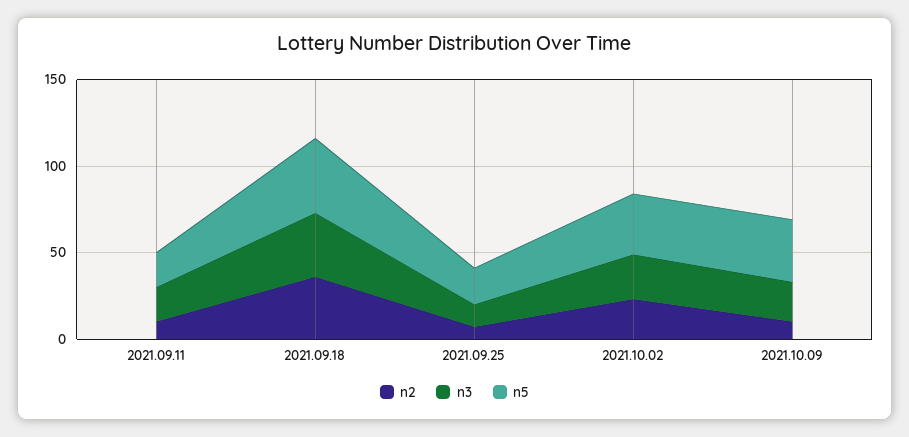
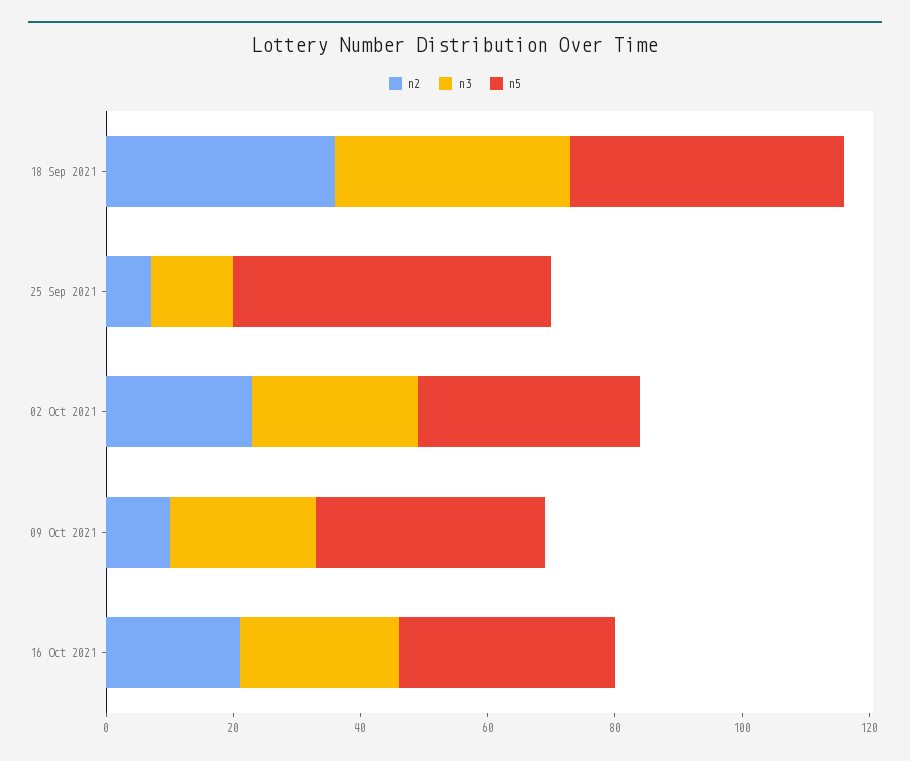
n2, 2021.09.11: 10 -> none
n3, 2021.09.11: 20 -> none
n5, 2021.09.11: 20 -> none
n5, 2021.09.25: 20 -> 50
n2, 16 Oct 2021: none -> 20
n3, 16 Oct 2021: none -> 25
n5, 16 Oct 2021: none -> 35

